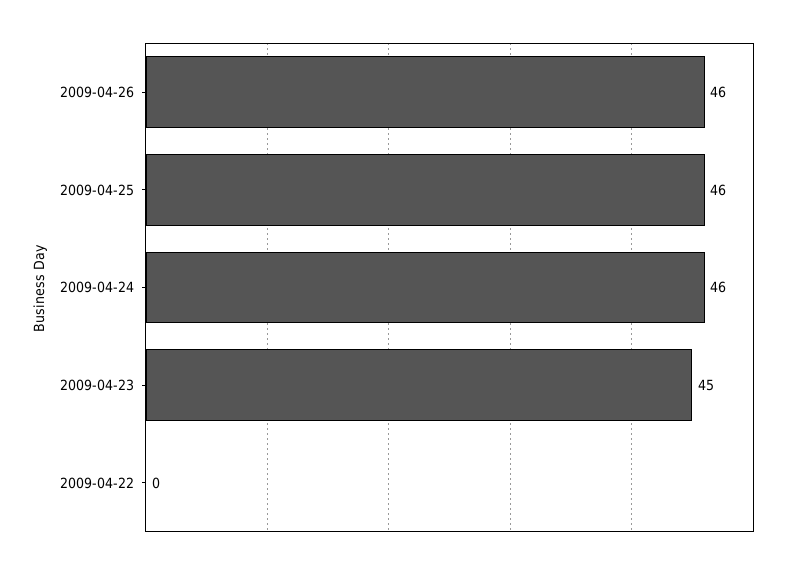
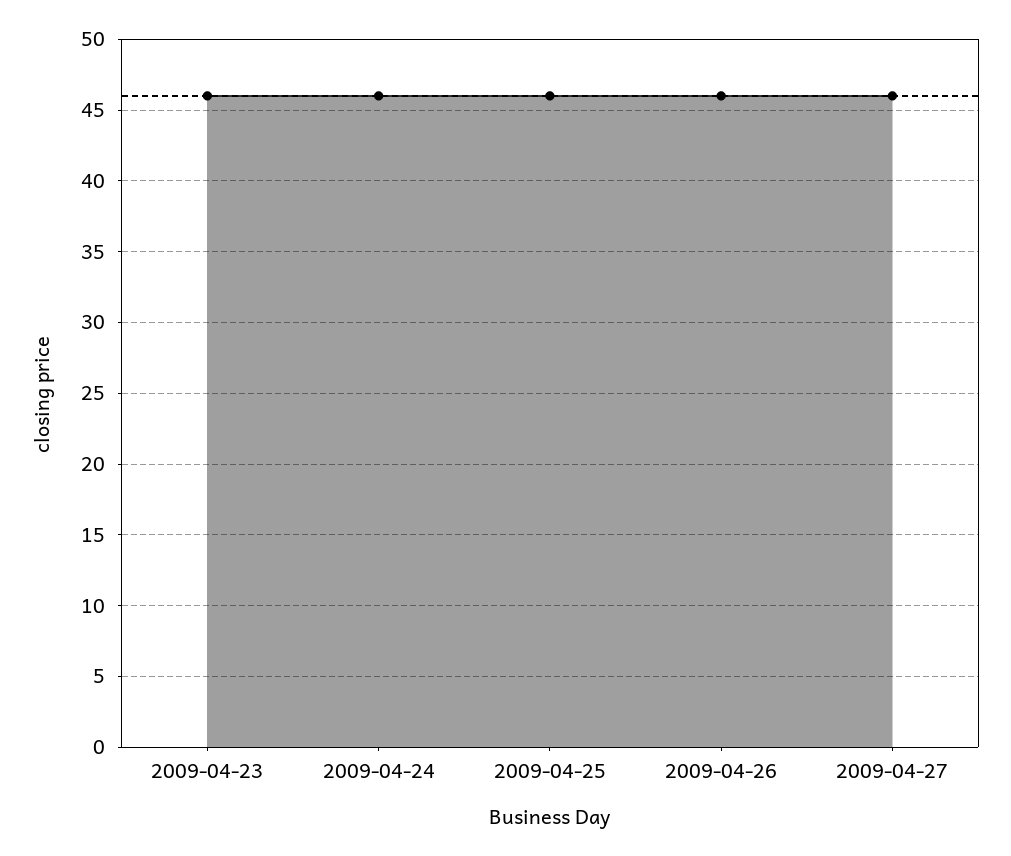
2009-04-23: 45 -> 46
2009-04-22: 0 -> none
2009-04-27: none -> 46

